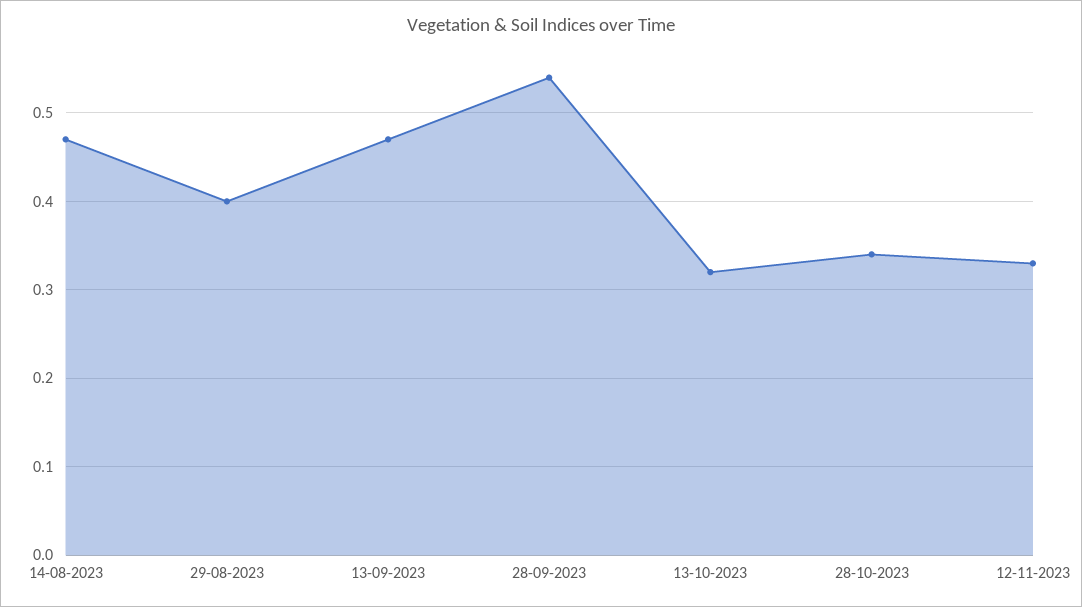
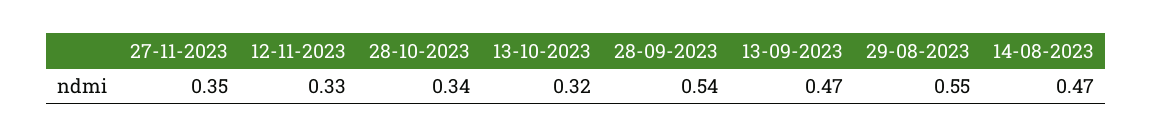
29-08-2023: 0.4 -> 0.55
27-11-2023: none -> 0.35

